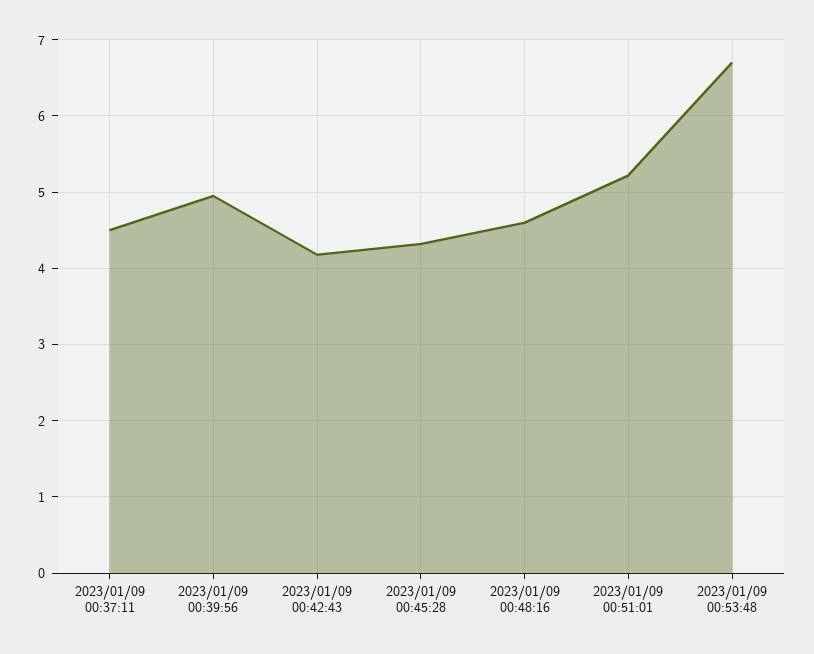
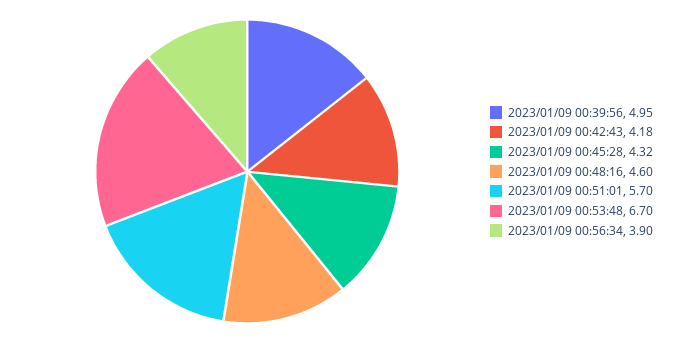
2023/01/09 00:37:11: 4.5 -> none
2023/01/09 00:51:01: 5.2 -> 5.7
2023/01/09 00:56:34: none -> 3.9

